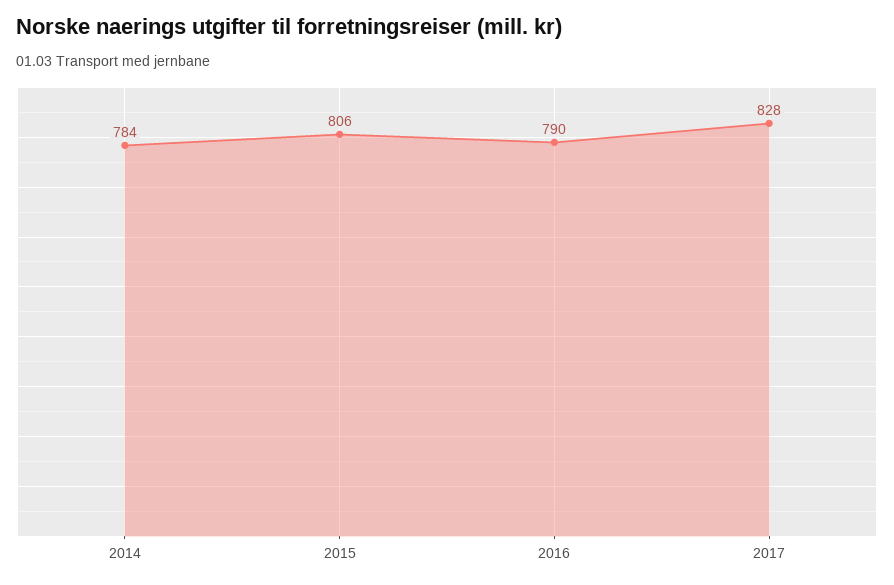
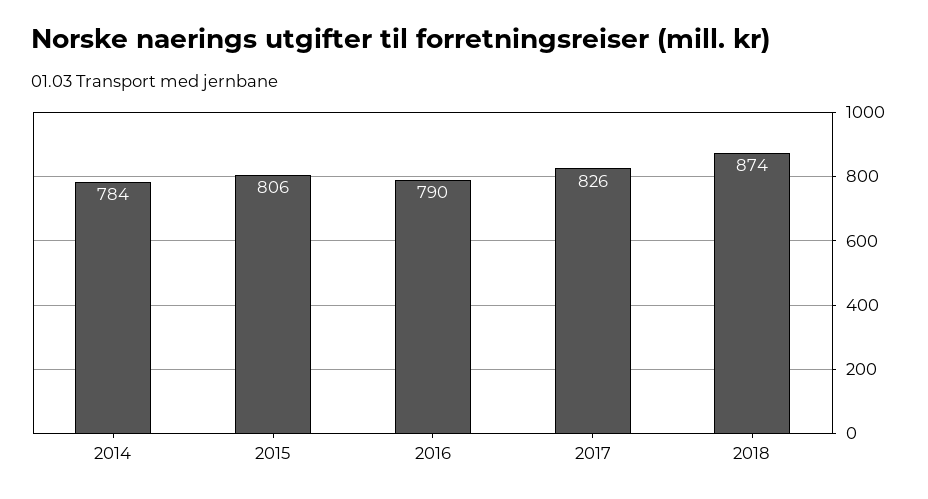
2017: 828 -> 826
2018: none -> 874

